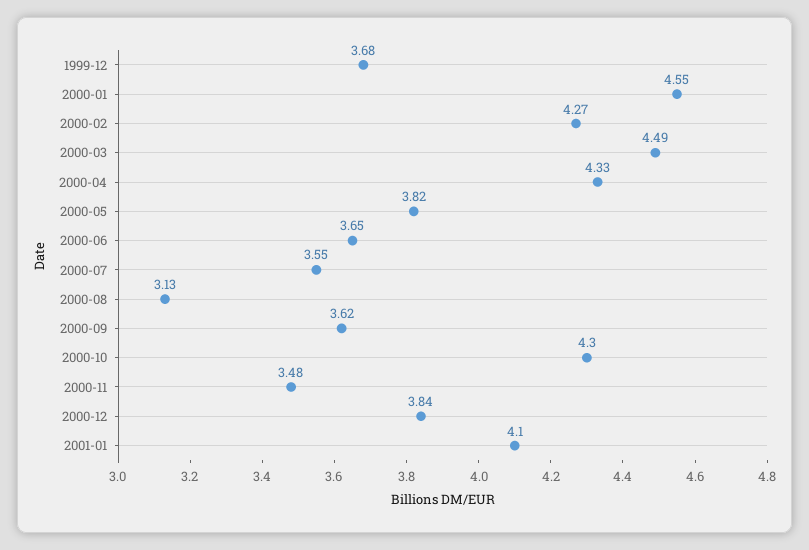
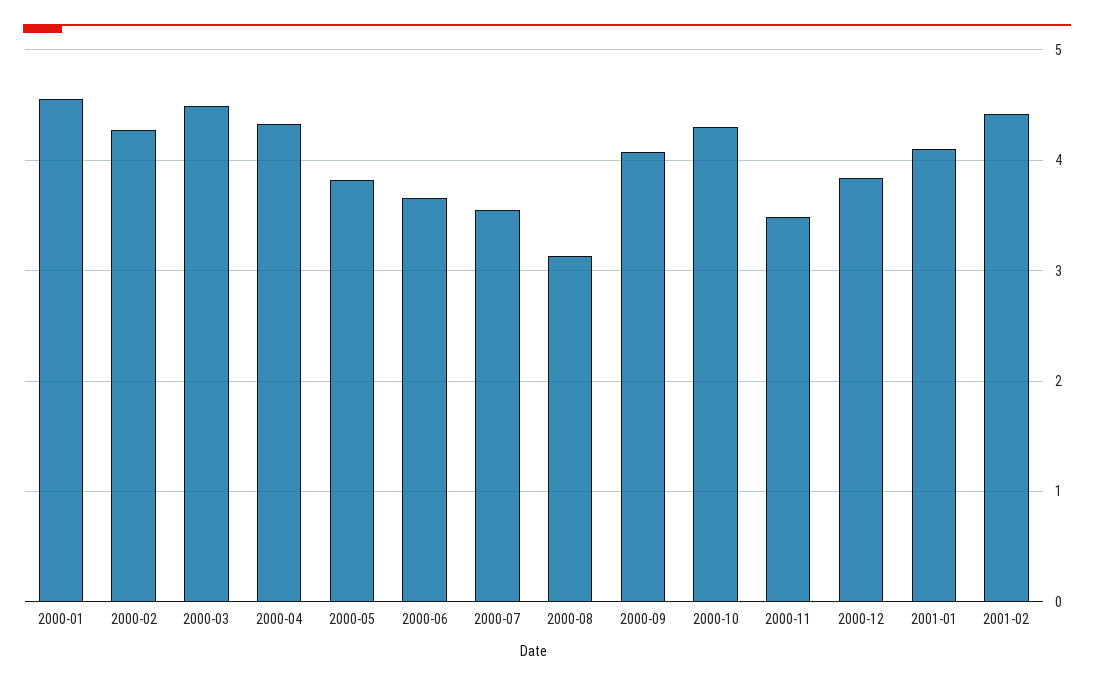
1999-12: 3.68 -> none
2000-09: 3.62 -> 4.1
2001-02: none -> 4.4

